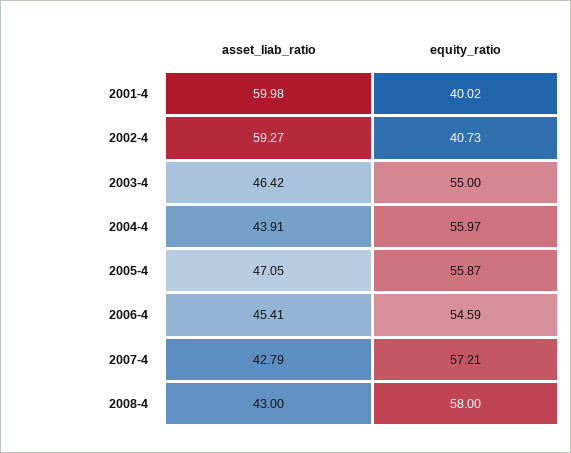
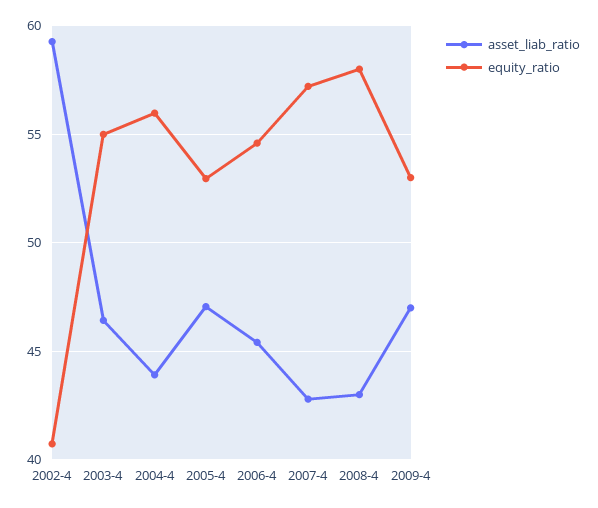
asset_liab_ratio, 2001-4: 59.98 -> none
equity_ratio, 2001-4: 40.02 -> none
equity_ratio, 2005-4: 55.87 -> 53
asset_liab_ratio, 2009-4: none -> 47
equity_ratio, 2009-4: none -> 53

